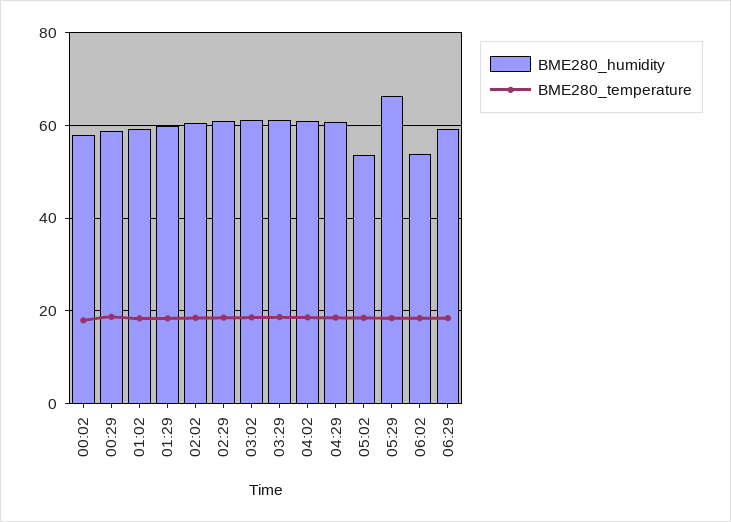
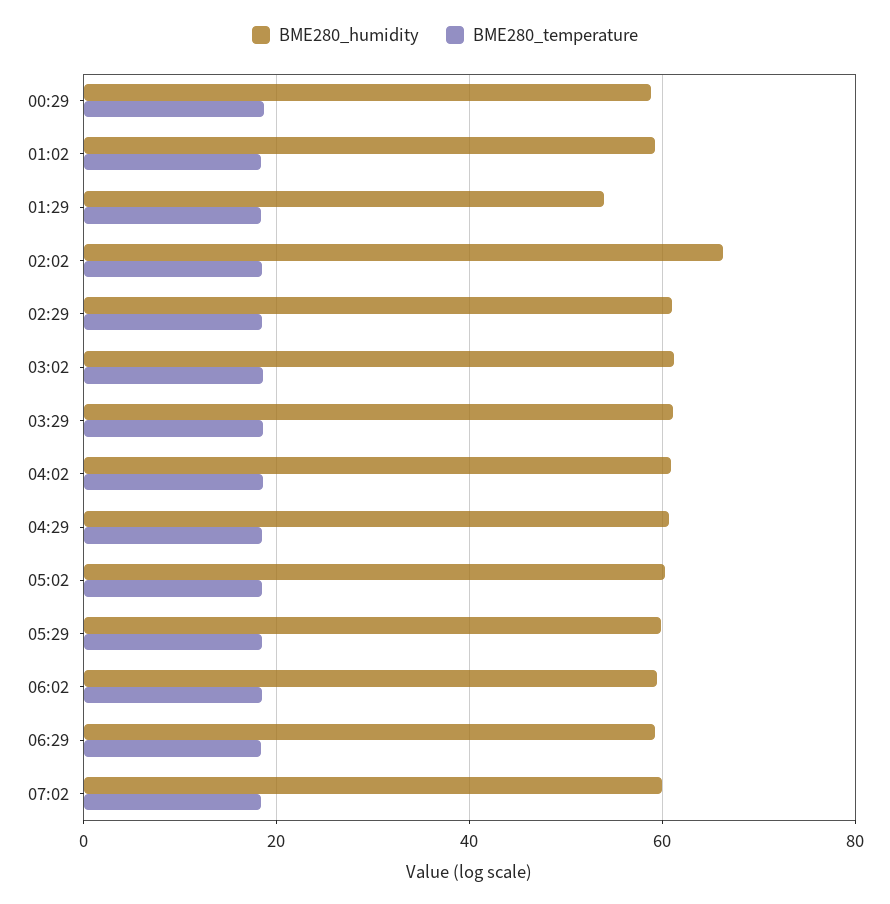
BME280_humidity, 00:02: 58 -> none
BME280_temperature, 00:02: 18 -> none
BME280_humidity, 01:29: 60 -> 54
BME280_humidity, 02:02: 60 -> 66
BME280_humidity, 05:02: 54 -> 60
BME280_humidity, 05:29: 66 -> 60
BME280_humidity, 06:02: 54 -> 60
BME280_humidity, 07:02: none -> 60
BME280_temperature, 07:02: none -> 18

